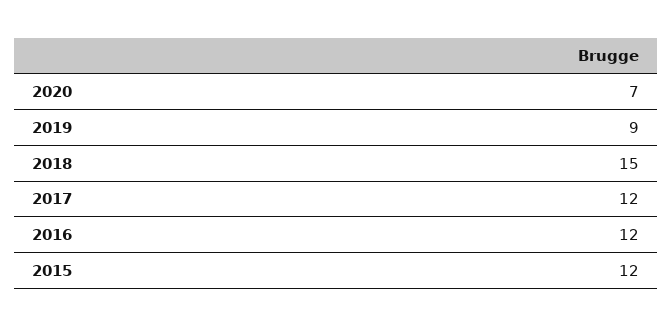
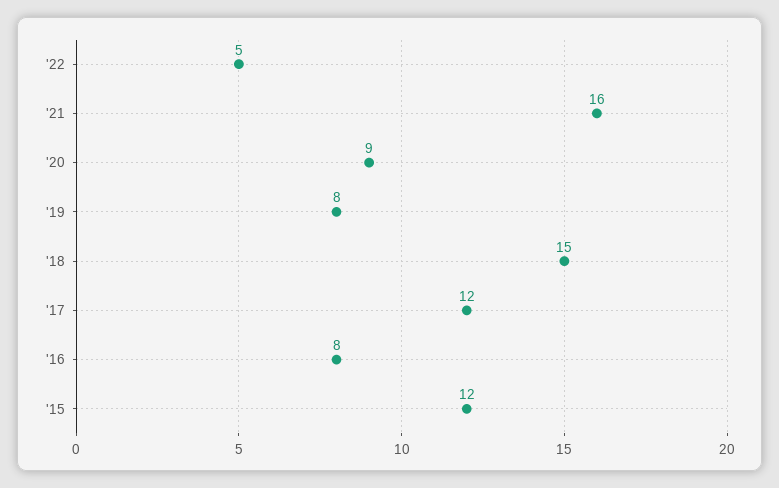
2020: 7 -> 9
2019: 9 -> 8
2016: 12 -> 8
'22: none -> 5
'21: none -> 16

